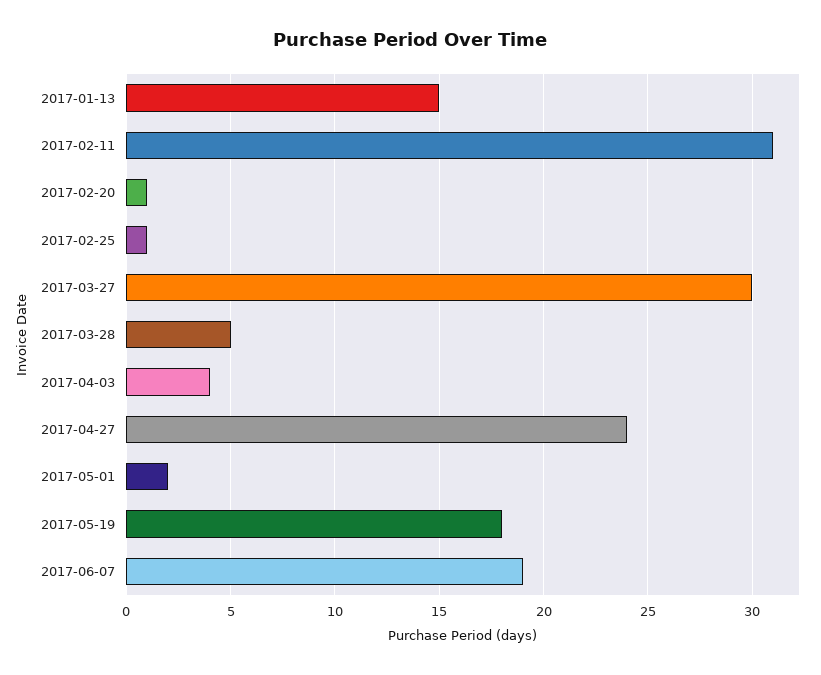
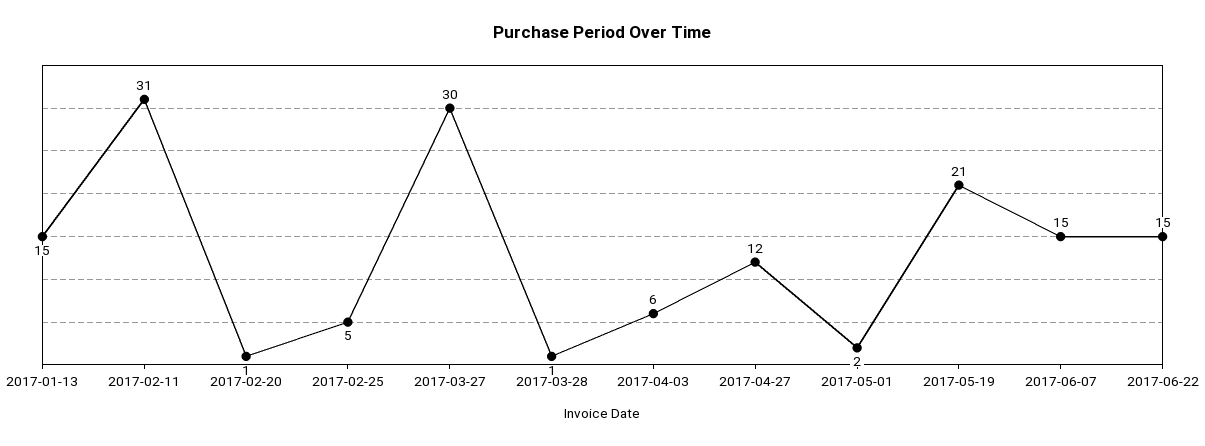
2017-02-25: 1 -> 5
2017-03-28: 5 -> 1
2017-04-03: 4 -> 6
2017-04-27: 24 -> 12
2017-05-19: 18 -> 21
2017-06-07: 19 -> 15
2017-06-22: none -> 15

